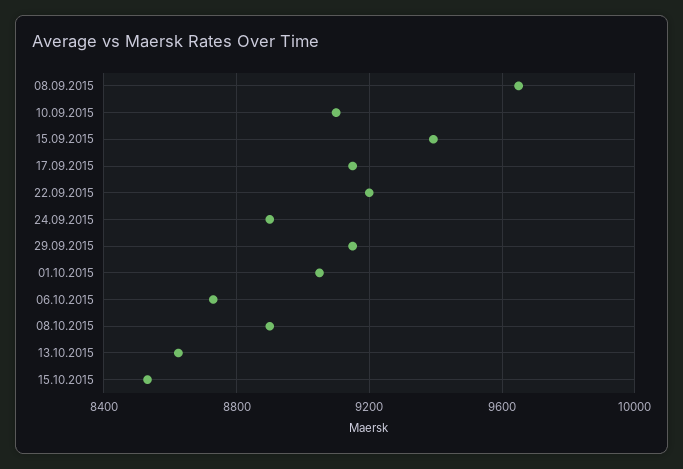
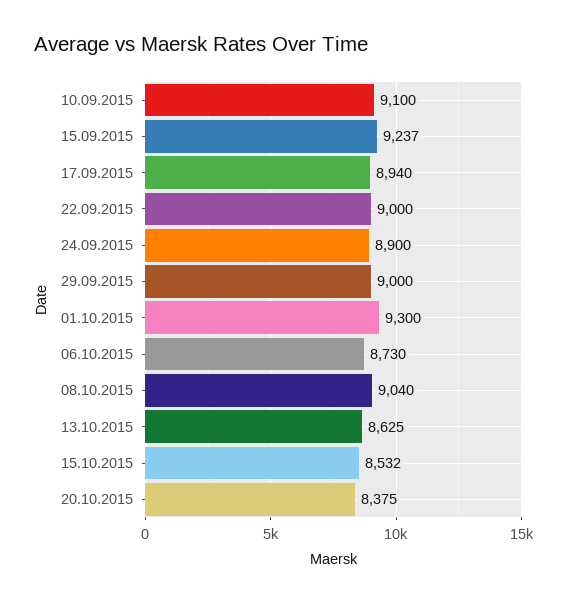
08.09.2015: 9650 -> none
15.09.2015: 9400 -> 9237
17.09.2015: 9150 -> 8940
22.09.2015: 9200 -> 9000
29.09.2015: 9150 -> 9000
01.10.2015: 9050 -> 9300
08.10.2015: 8900 -> 9040
20.10.2015: none -> 8375

